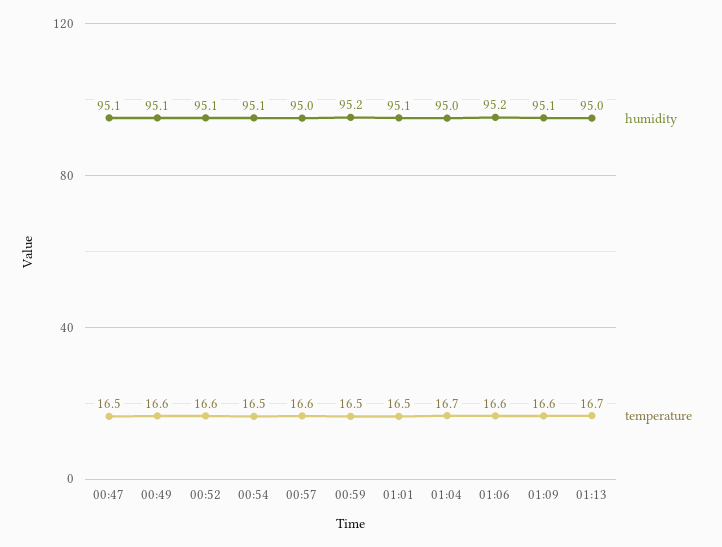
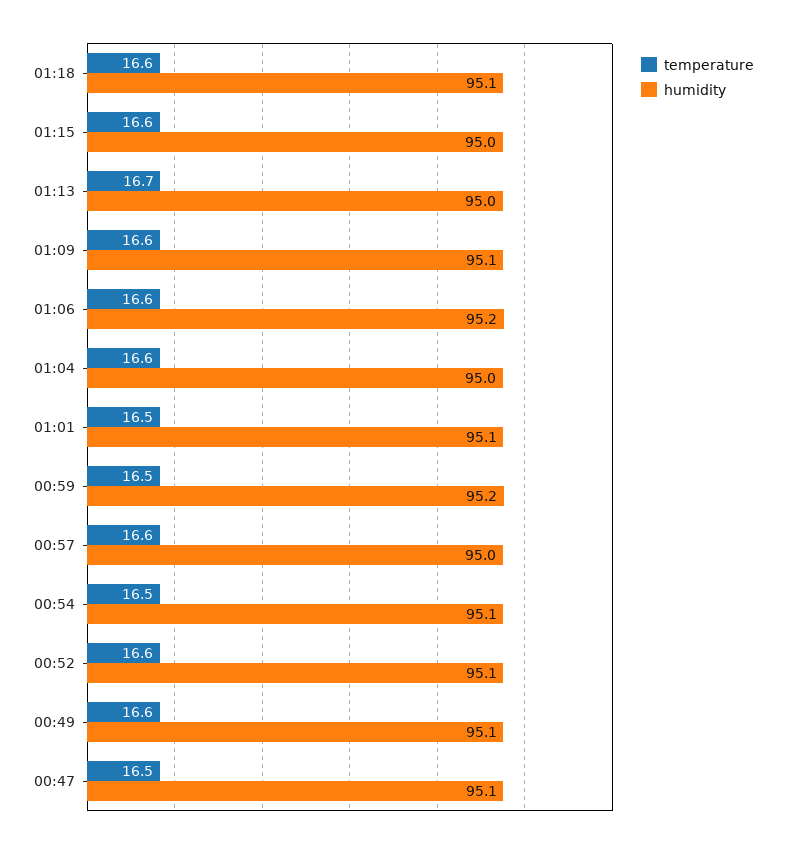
temperature, 01:04: 16.7 -> 16.6
temperature, 01:18: none -> 16.6
humidity, 01:18: none -> 95.1
temperature, 01:15: none -> 16.6
humidity, 01:15: none -> 95

